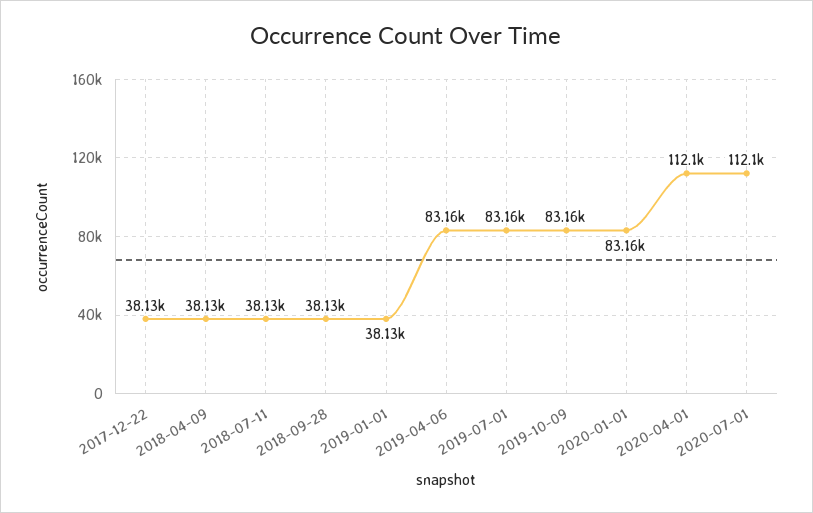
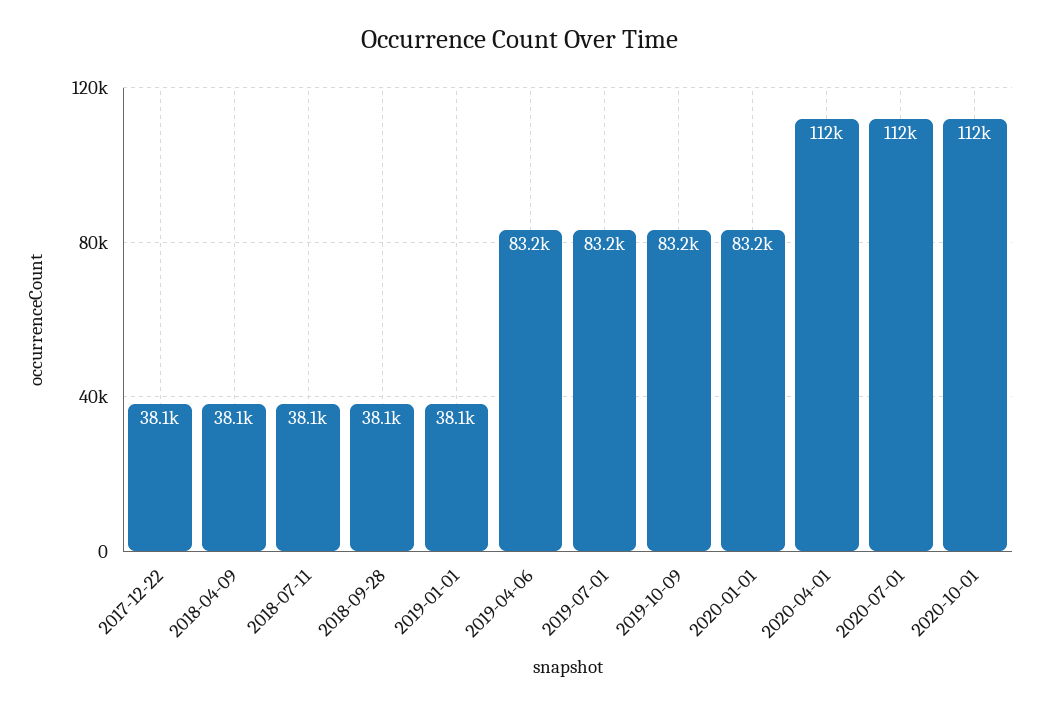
2020-10-01: none -> 112000

